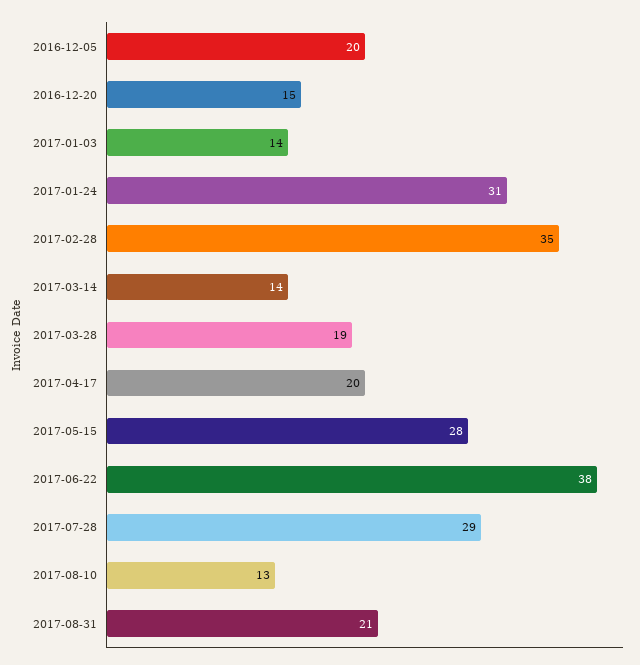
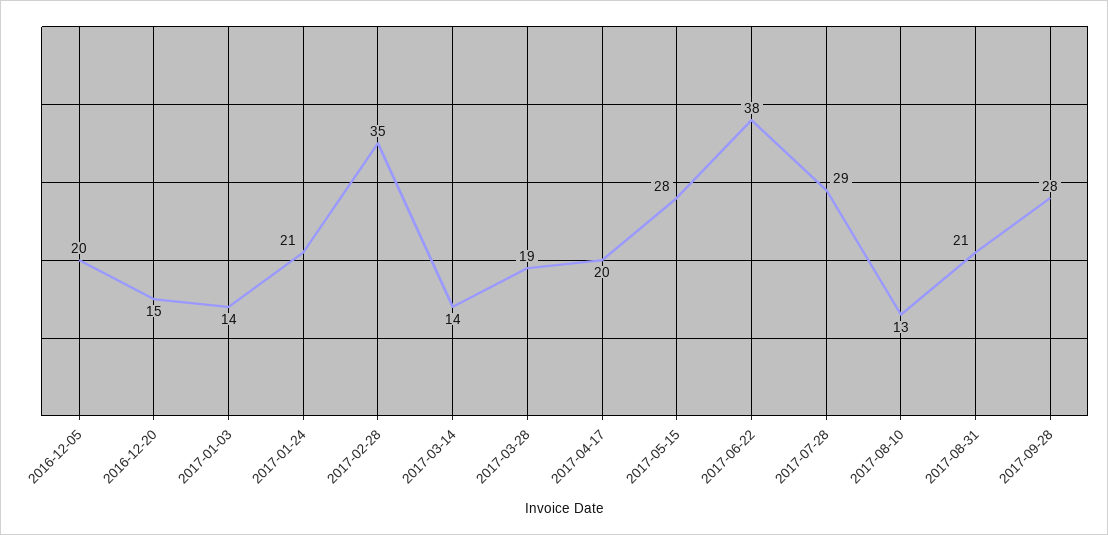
2017-01-24: 31 -> 21
2017-09-28: none -> 28

